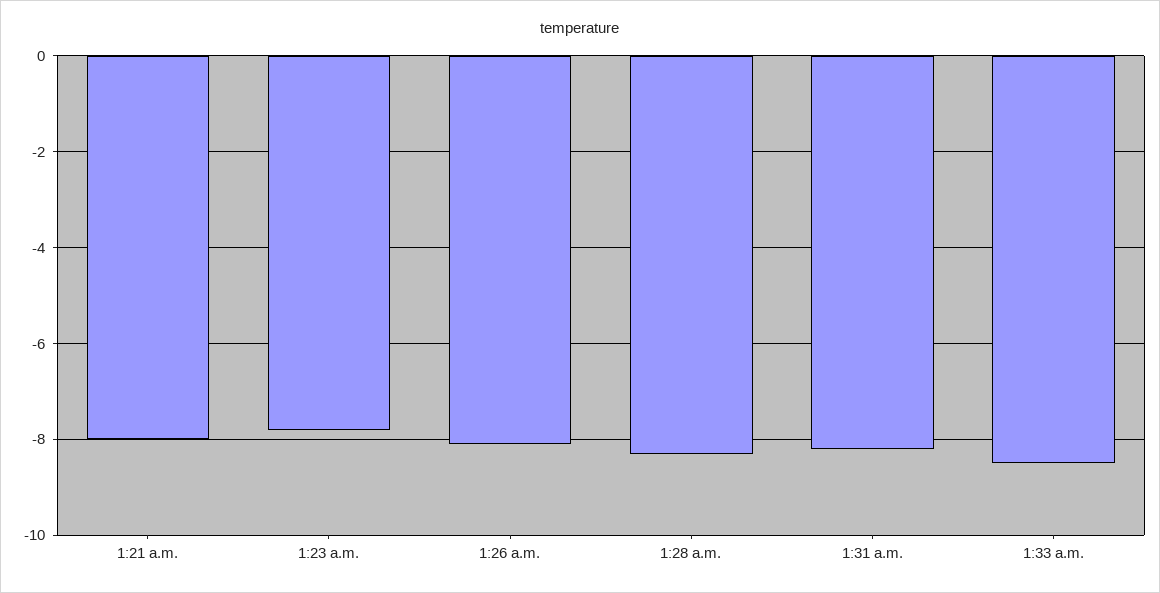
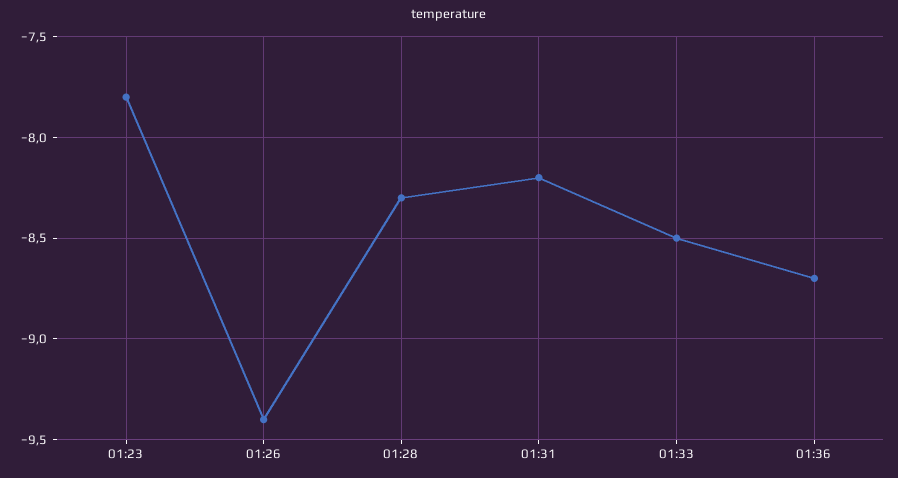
1:21 a.m.: -8 -> none
1:26 a.m.: -8 -> -9.4
01:36: none -> -8.7

